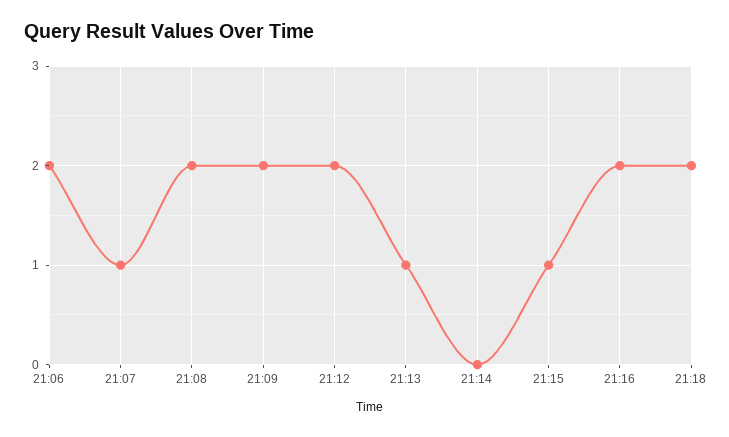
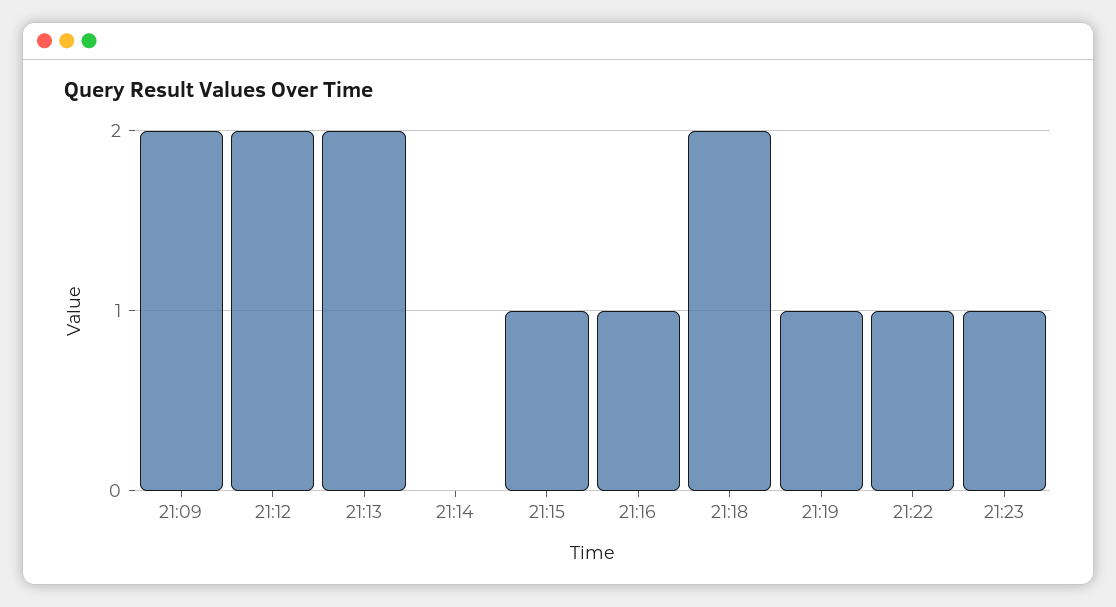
21:06: 2 -> none
21:07: 1 -> none
21:08: 2 -> none
21:13: 1 -> 2
21:16: 2 -> 1
21:19: none -> 1
21:22: none -> 1
21:23: none -> 1

